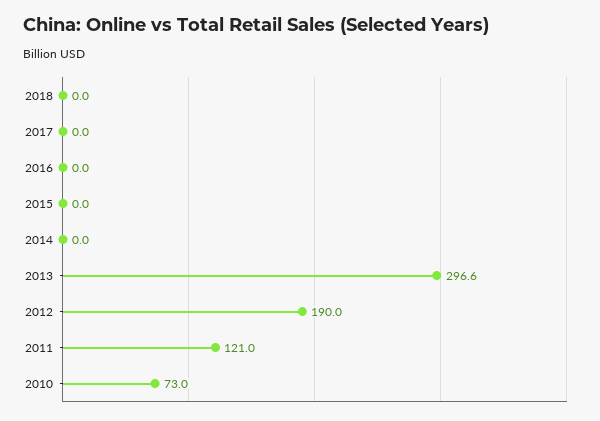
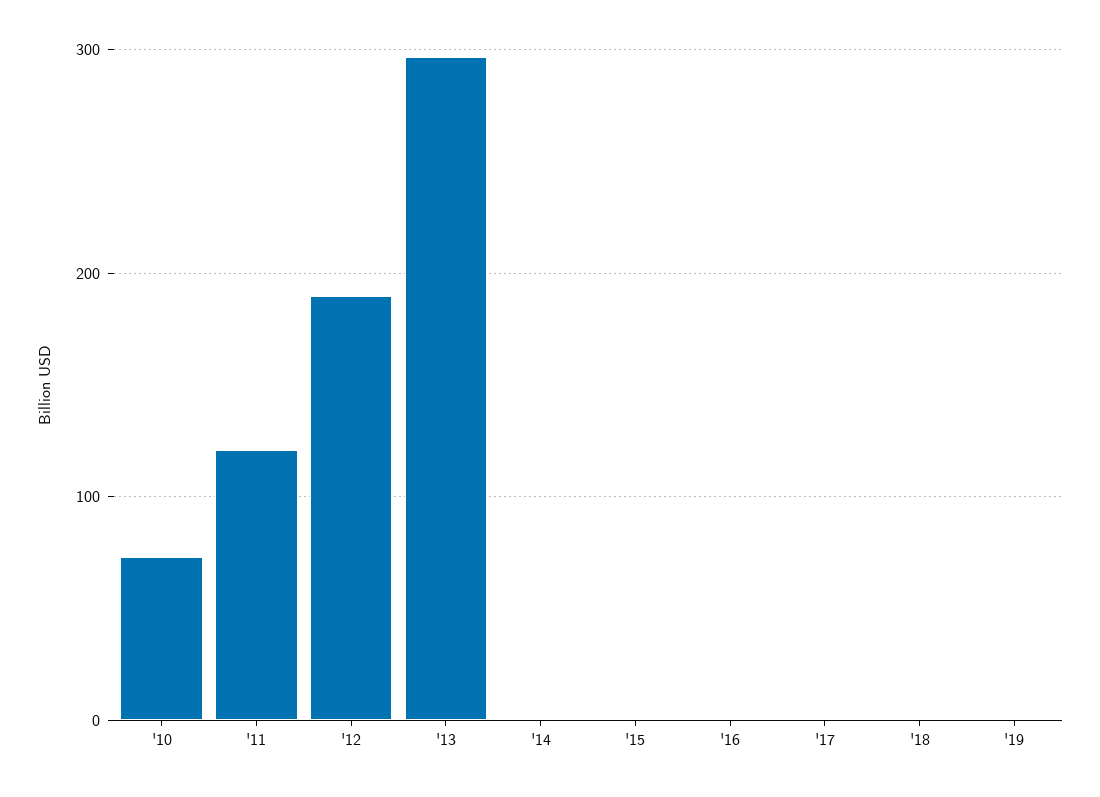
'19: none -> 0

